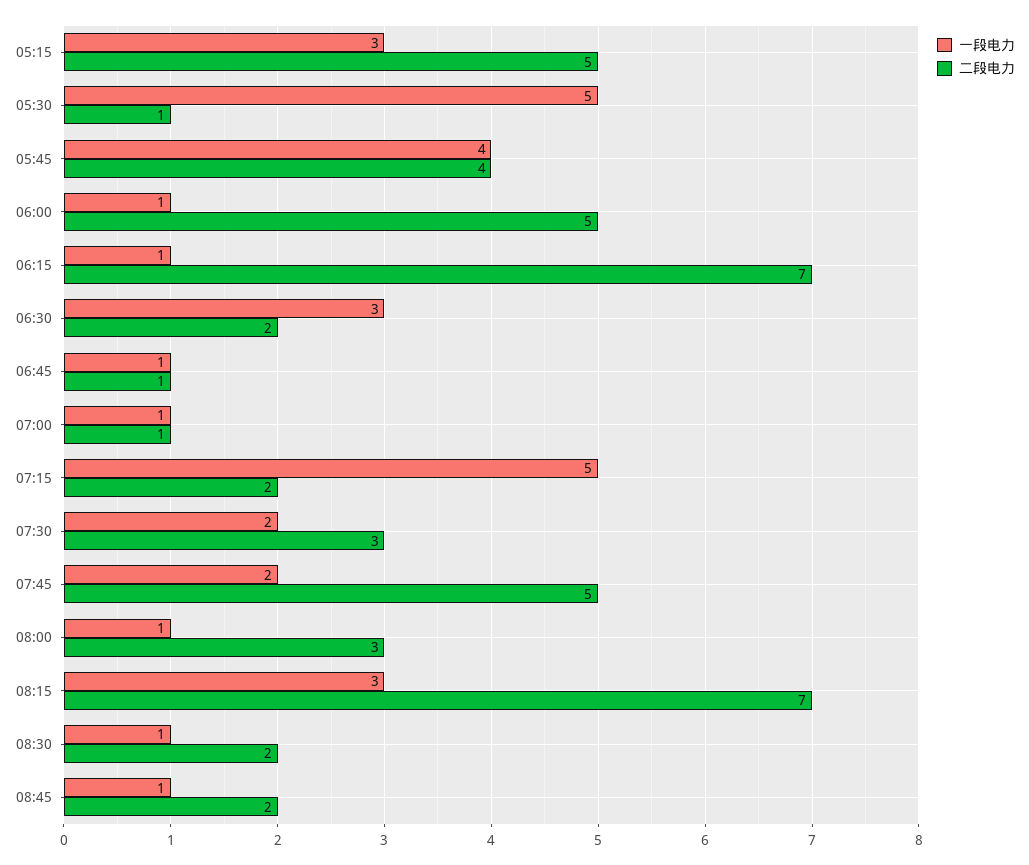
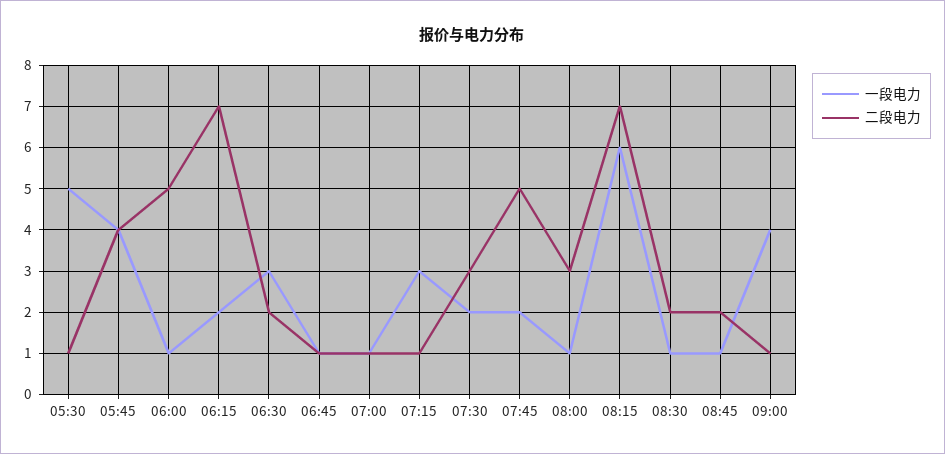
一段电力, 05:15: 3 -> none
二段电力, 05:15: 5 -> none
一段电力, 06:15: 1 -> 2
一段电力, 07:15: 5 -> 3
二段电力, 07:15: 2 -> 1
一段电力, 08:15: 3 -> 6
一段电力, 09:00: none -> 4
二段电力, 09:00: none -> 1

